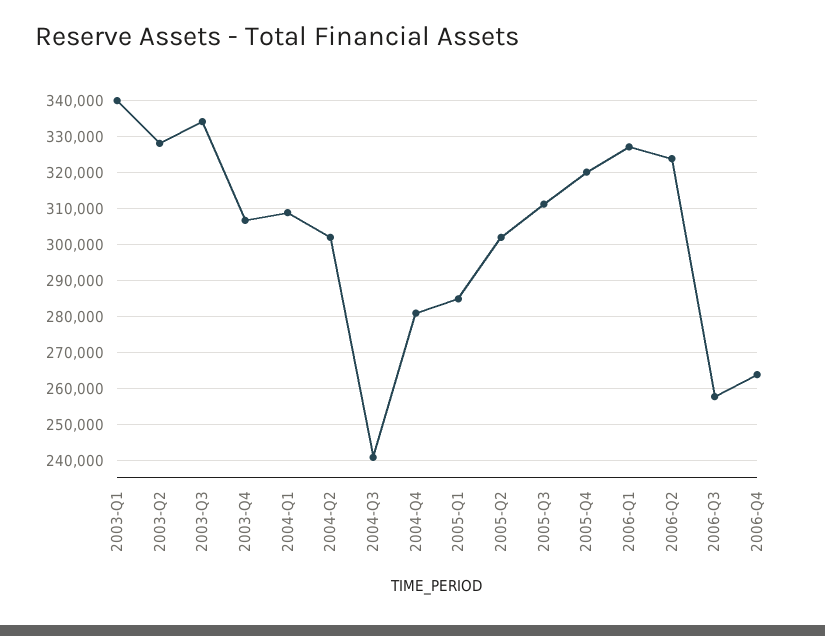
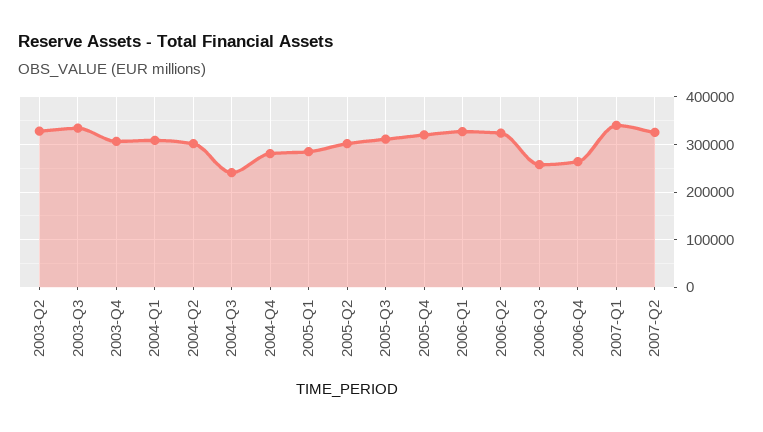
2003-Q1: 340000 -> none
2007-Q1: none -> 340000
2007-Q2: none -> 320000

